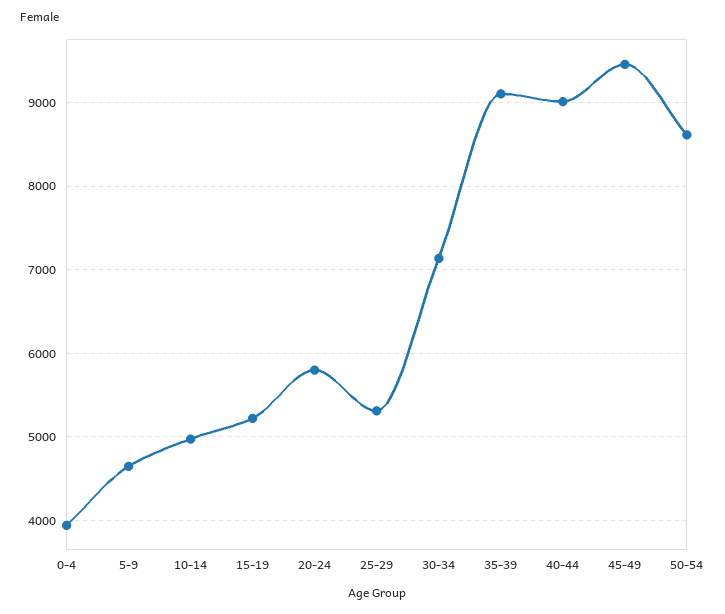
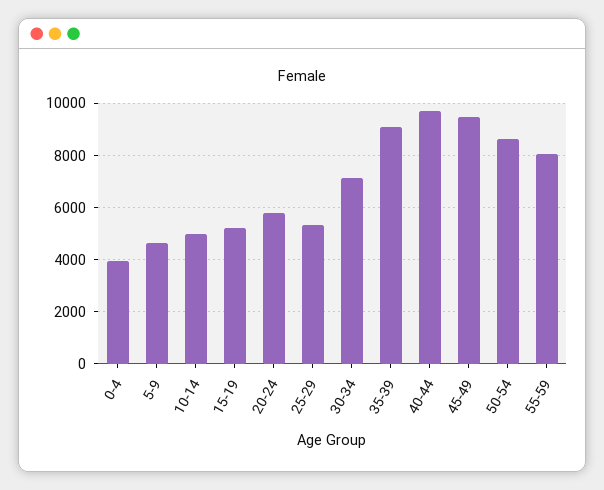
40-44: 9000 -> 9750
55-59: none -> 8000

